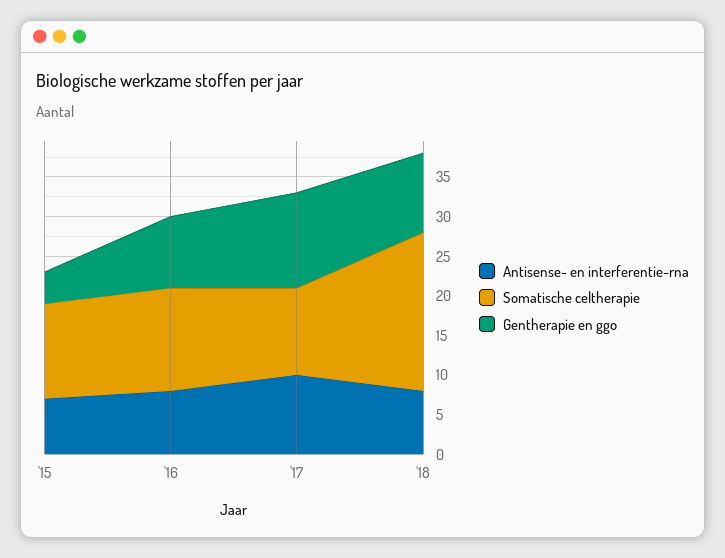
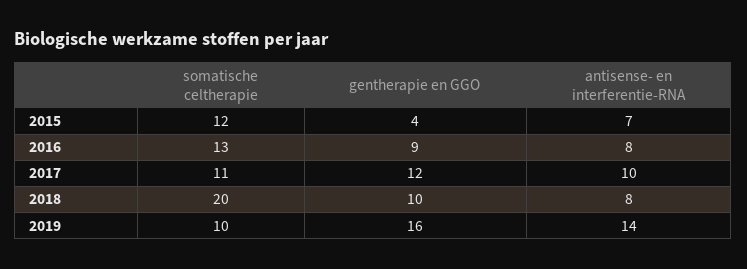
Somatische celtherapie, 2019: none -> 10
Gentherapie en ggo, 2019: none -> 16
Antisense- en interferentie-rna, 2019: none -> 14

